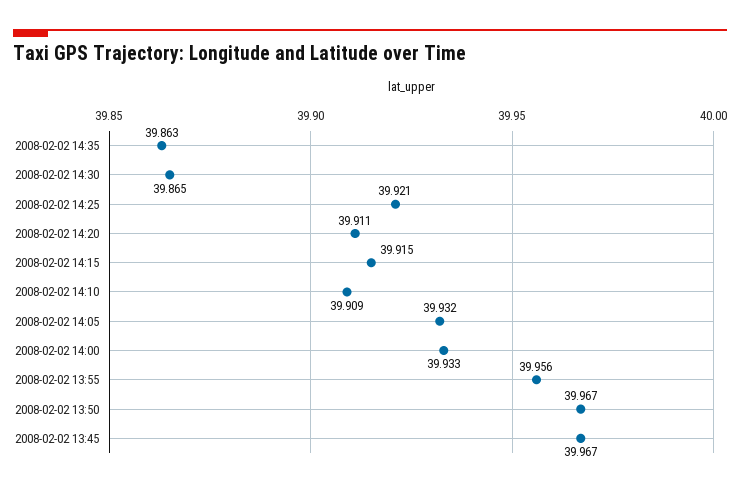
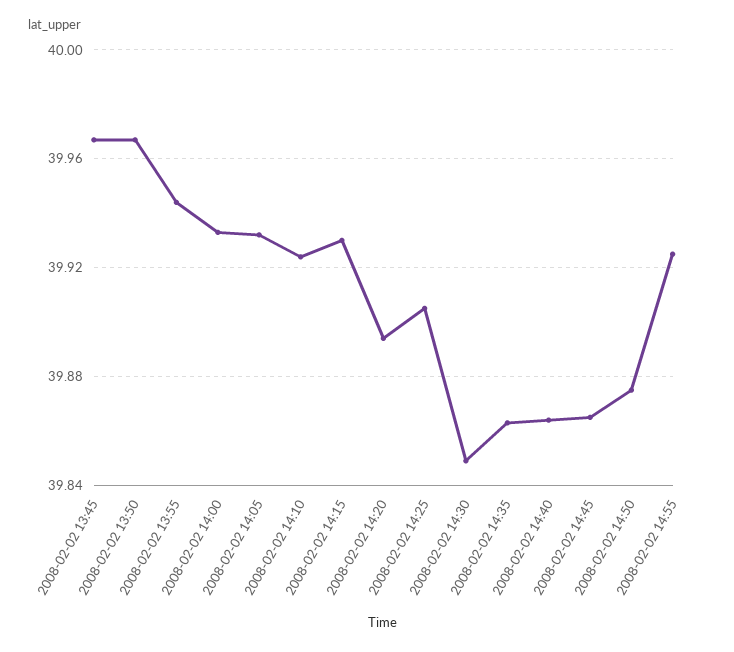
2008-02-02 14:30: 39.865 -> 39.85
2008-02-02 14:25: 39.921 -> 39.905
2008-02-02 14:20: 39.911 -> 39.895
2008-02-02 14:15: 39.915 -> 39.93
2008-02-02 14:10: 39.909 -> 39.925
2008-02-02 13:55: 39.956 -> 39.945
2008-02-02 14:40: none -> 39.865
2008-02-02 14:45: none -> 39.865
2008-02-02 14:50: none -> 39.875
2008-02-02 14:55: none -> 39.925

